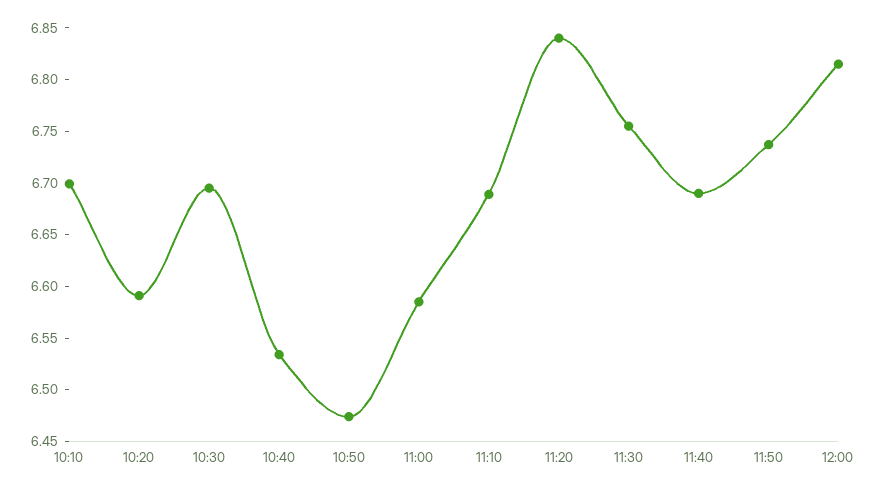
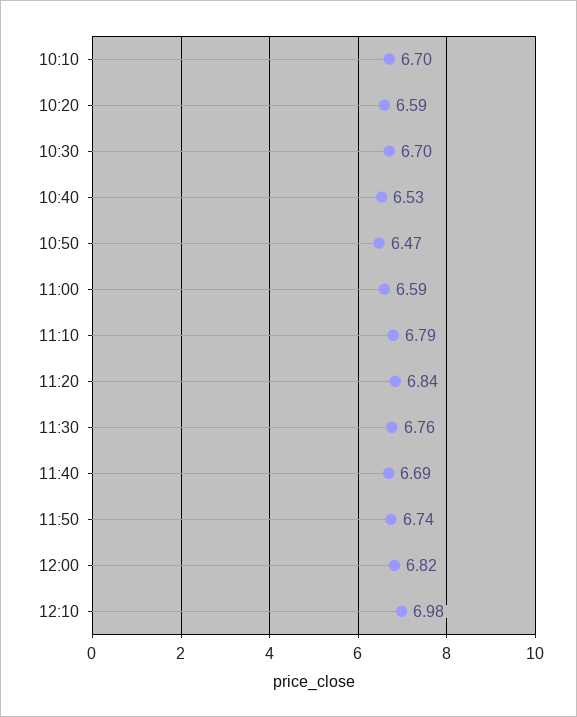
11:10: 6.69 -> 6.79
12:10: none -> 6.98

